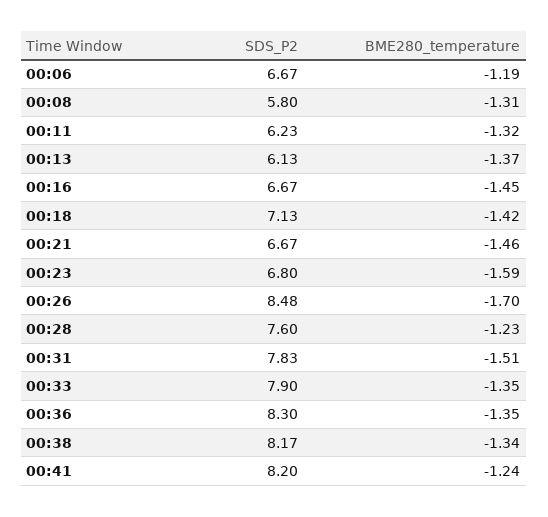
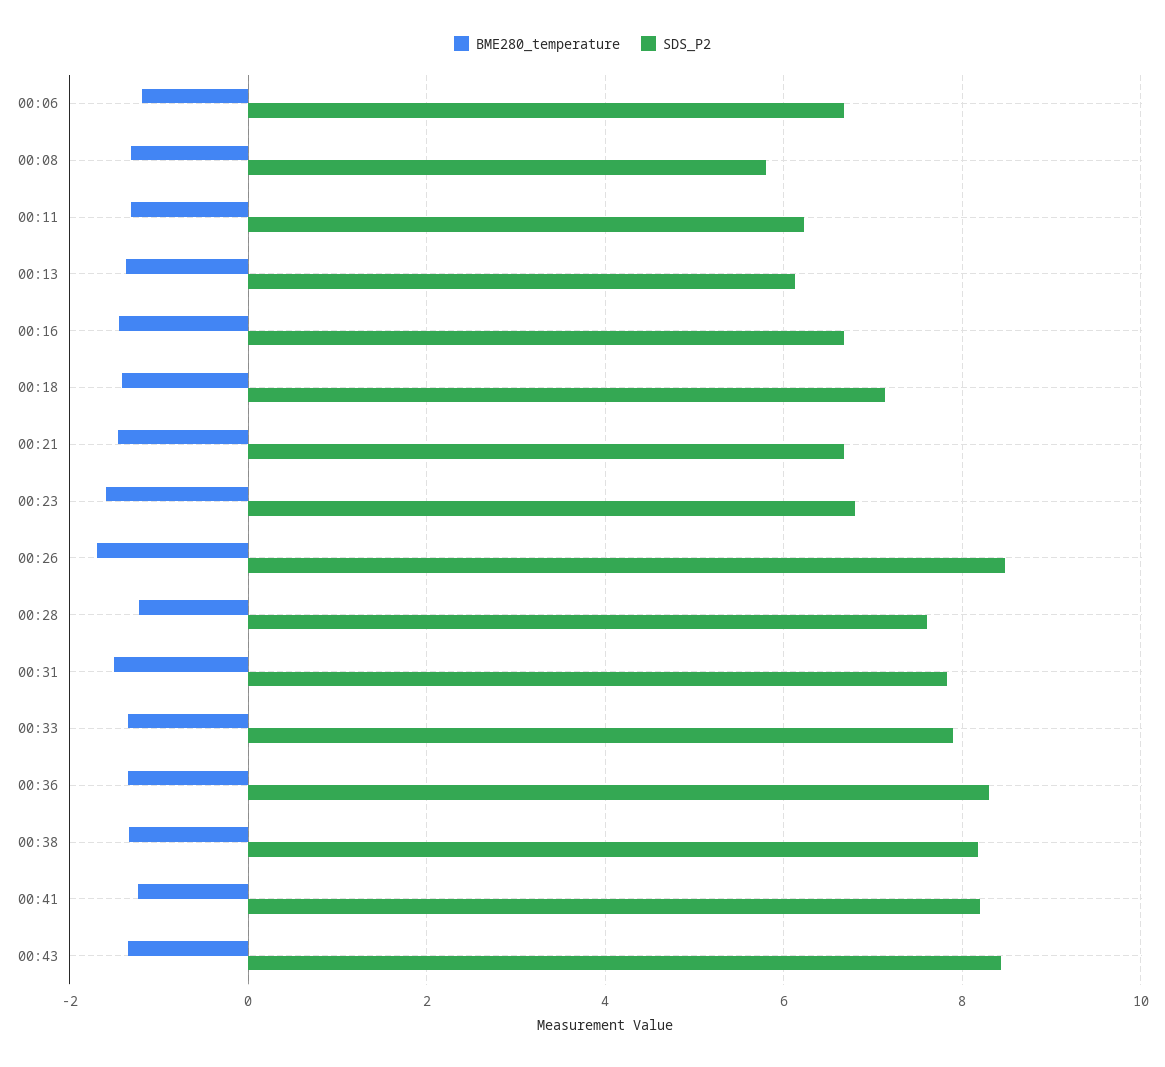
BME280_temperature, 00:43: none -> -1.4
SDS_P2, 00:43: none -> 8.4

